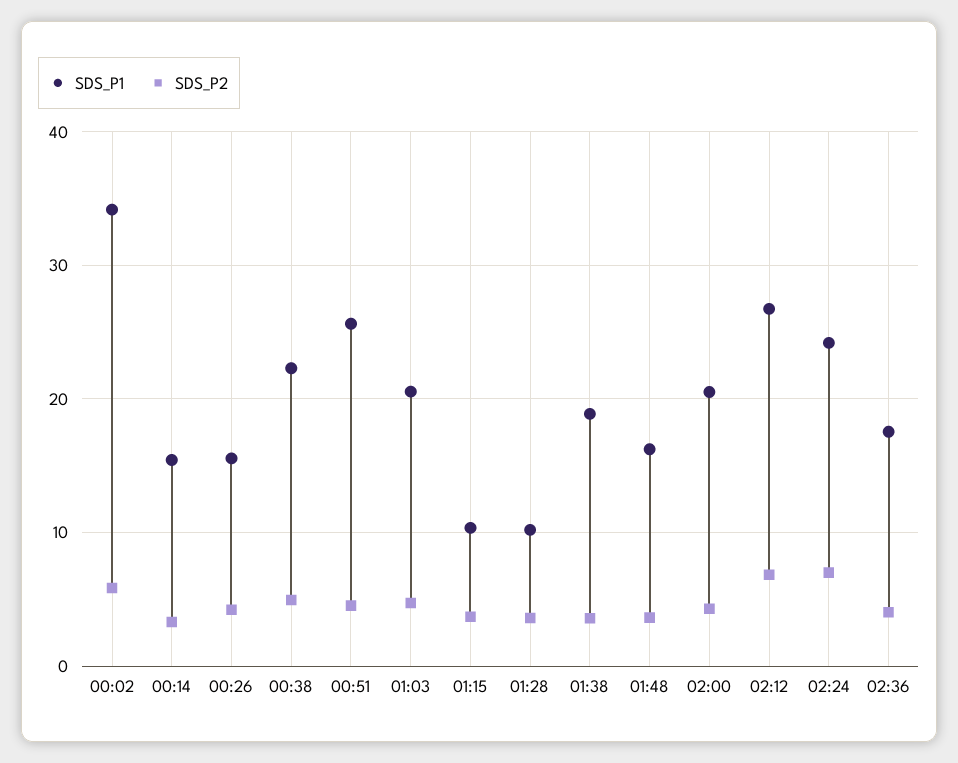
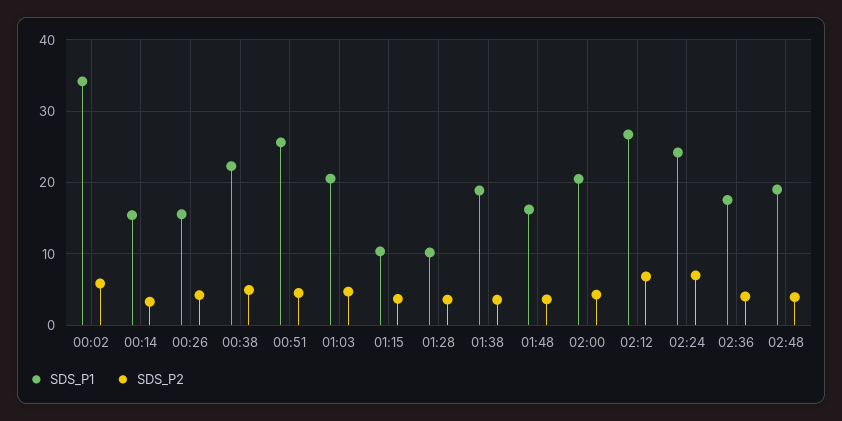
SDS_P1, 02:48: none -> 19
SDS_P2, 02:48: none -> 4

